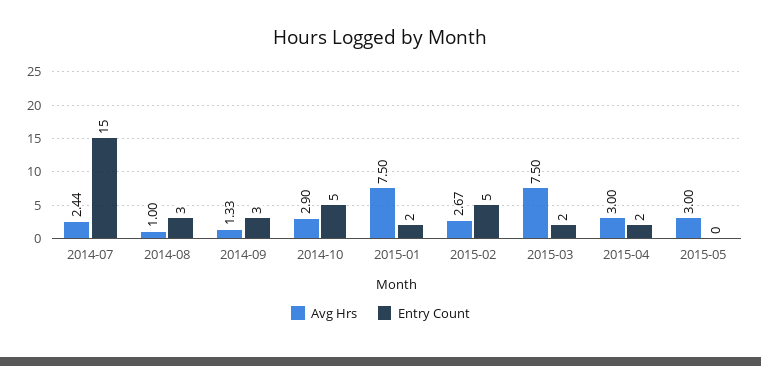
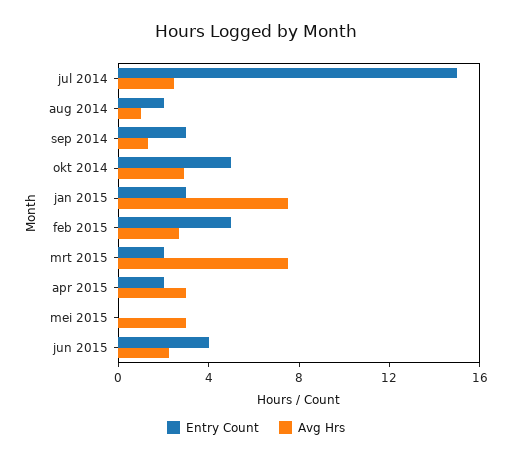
Entry Count, 2014-08: 3 -> 2
Entry Count, 2015-01: 2 -> 3
Entry Count, jun 2015: none -> 4
Avg Hrs, jun 2015: none -> 2

